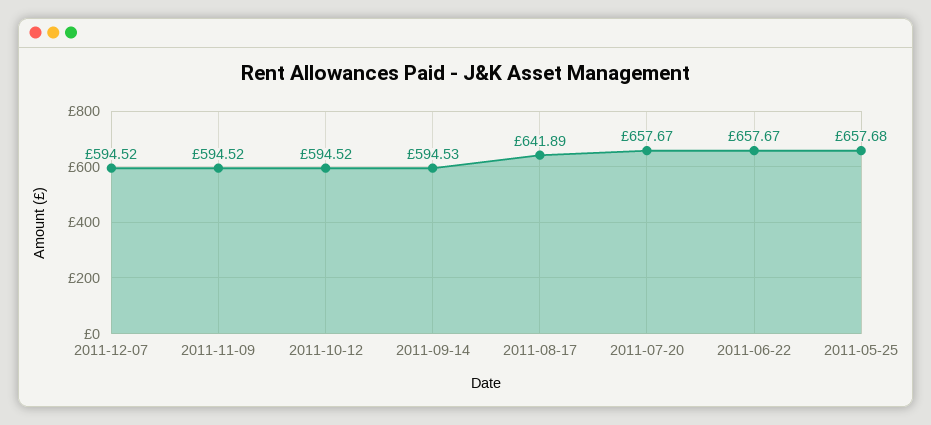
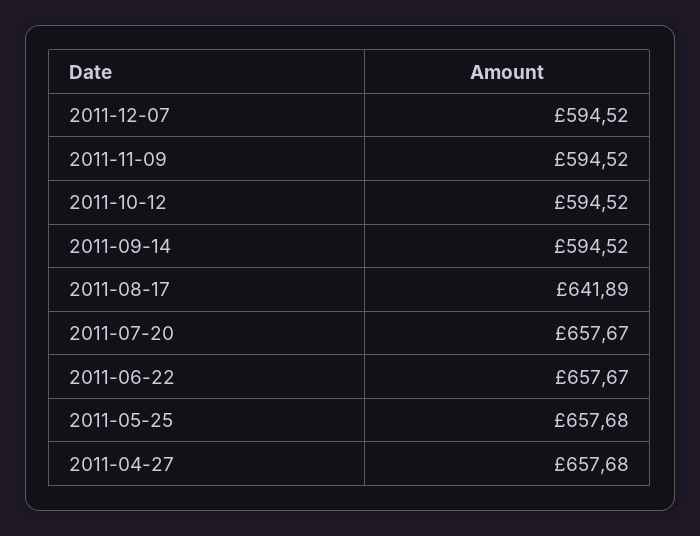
2011-09-14: 594.53 -> 594.52
2011-04-27: none -> 657.68

